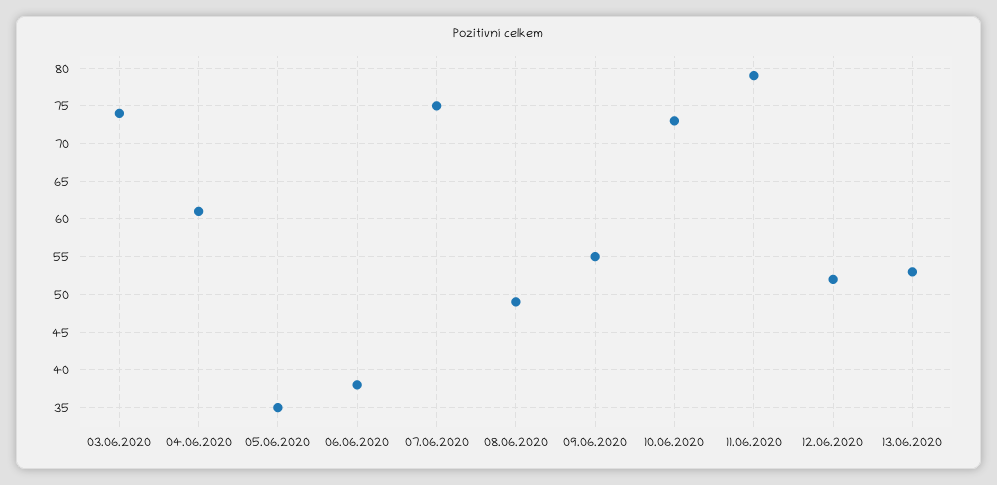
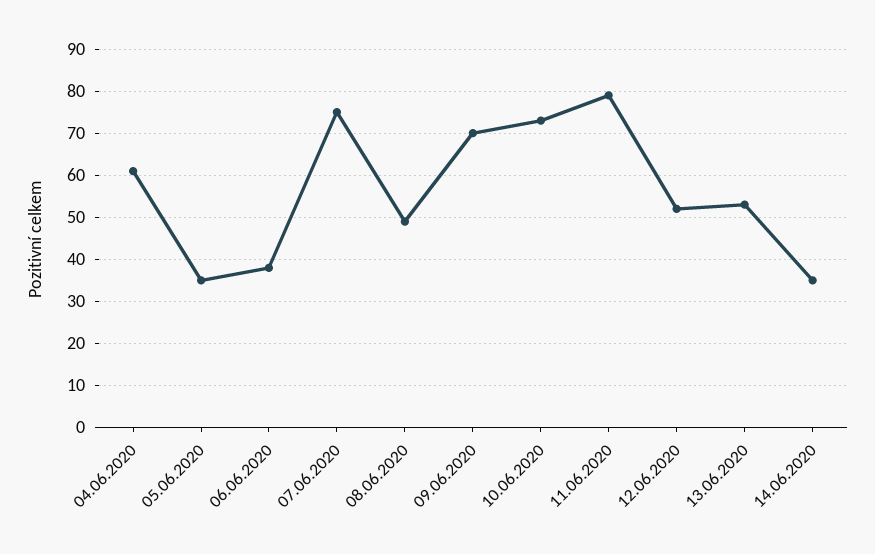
03.06.2020: 74 -> none
09.06.2020: 55 -> 70
14.06.2020: none -> 35

